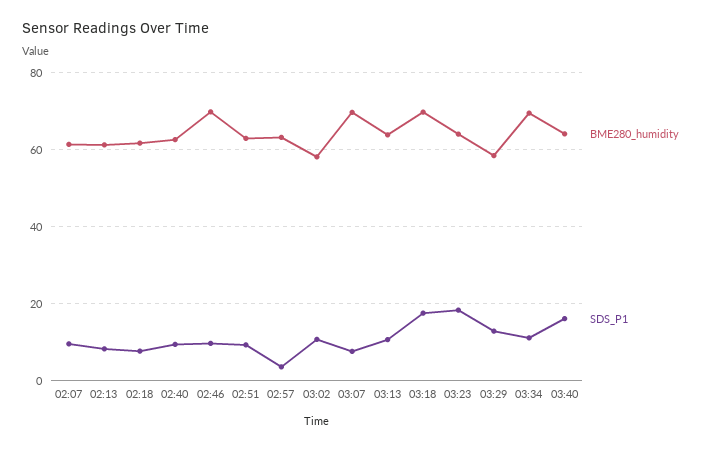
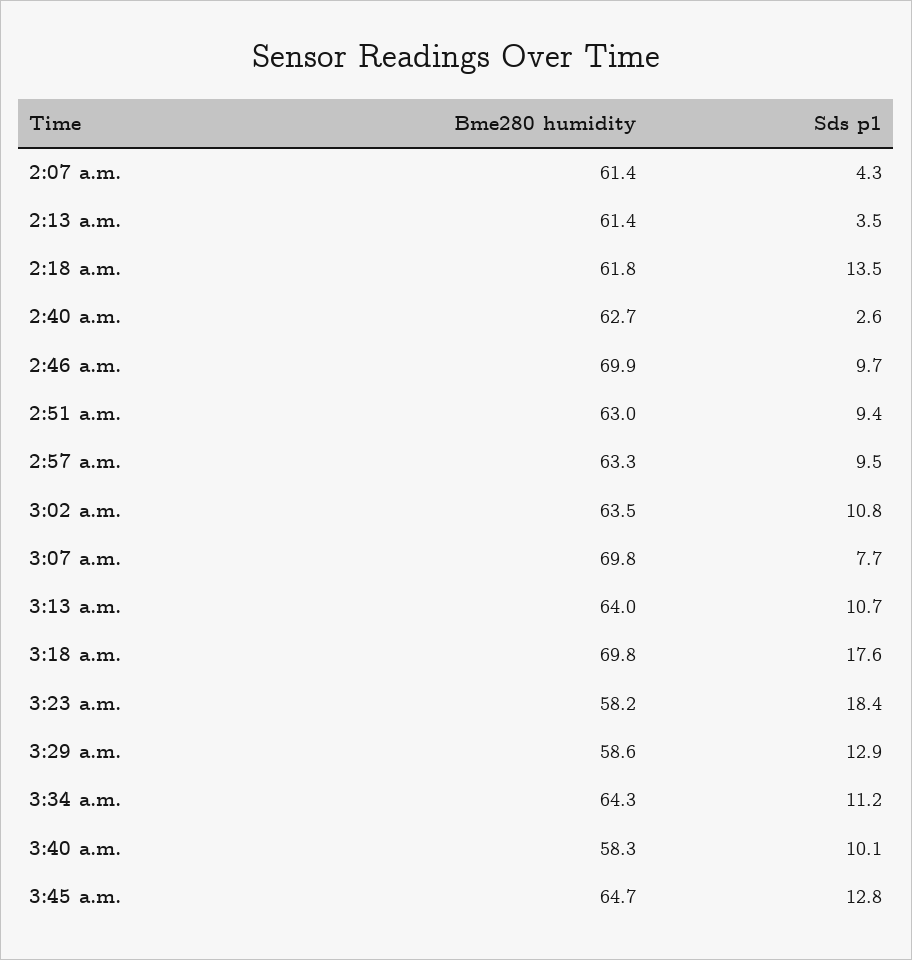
SDS_P1, 02:07: 10 -> 4.3
SDS_P1, 02:13: 8 -> 3.5
SDS_P1, 02:18: 8 -> 13.5
SDS_P1, 02:40: 10 -> 2.6
SDS_P1, 02:57: 4 -> 9.5
BME280_humidity, 03:02: 58 -> 63.5
BME280_humidity, 03:23: 64 -> 58.2
BME280_humidity, 03:34: 70 -> 64.3
BME280_humidity, 03:40: 64 -> 58.3
SDS_P1, 03:40: 16 -> 10.1
BME280_humidity, 3:45 a.m.: none -> 64.7
SDS_P1, 3:45 a.m.: none -> 12.8

